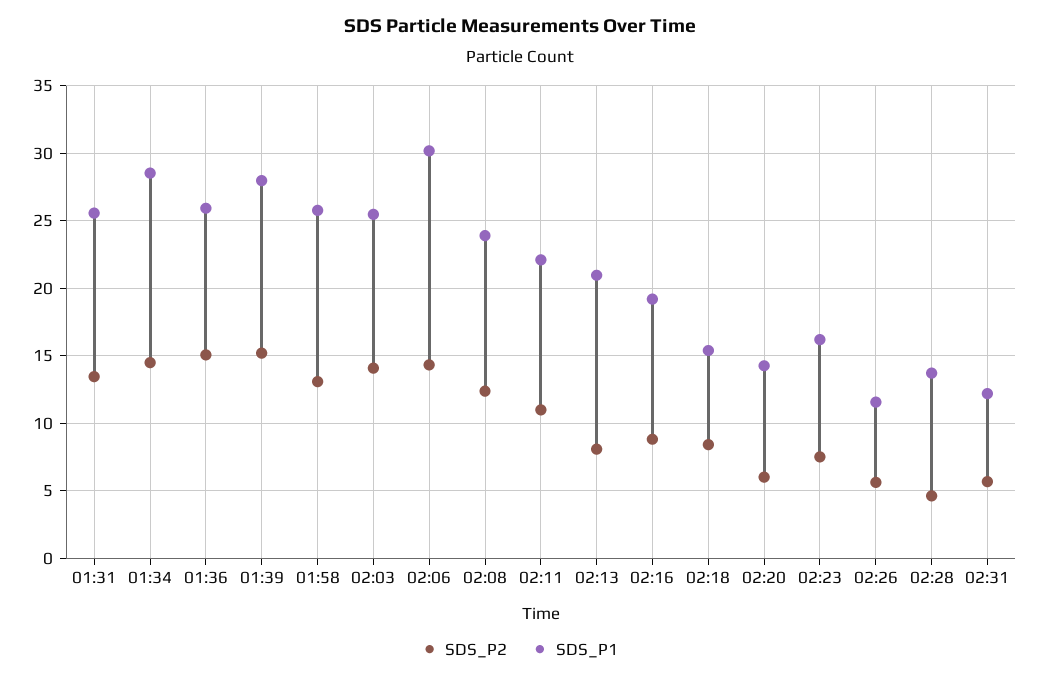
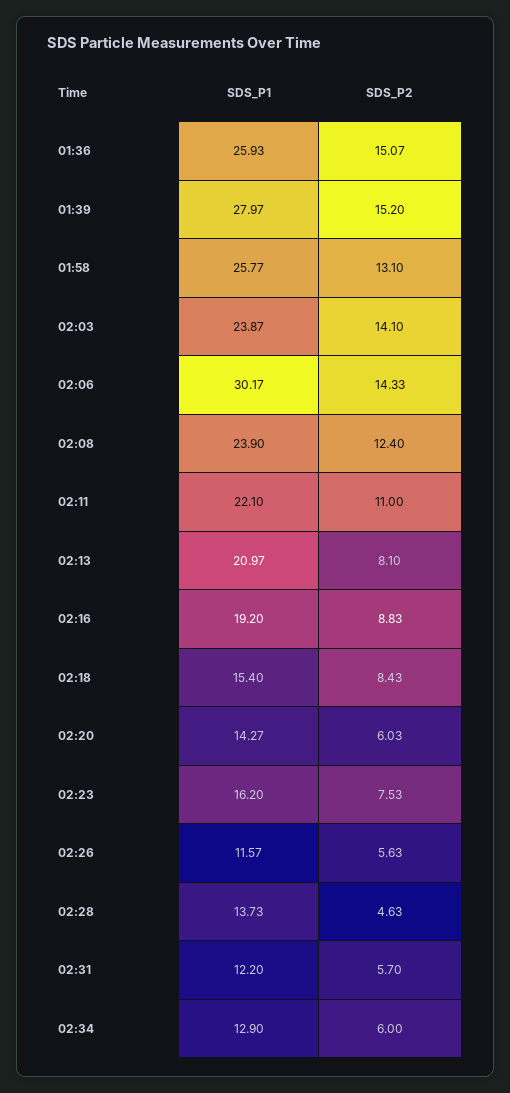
SDS_P2, 01:31: 13.5 -> none
SDS_P1, 01:31: 25.5 -> none
SDS_P2, 01:34: 14.5 -> none
SDS_P1, 01:34: 28.5 -> none
SDS_P1, 02:03: 25.5 -> 23.87
SDS_P1, 02:34: none -> 12.9
SDS_P2, 02:34: none -> 6

